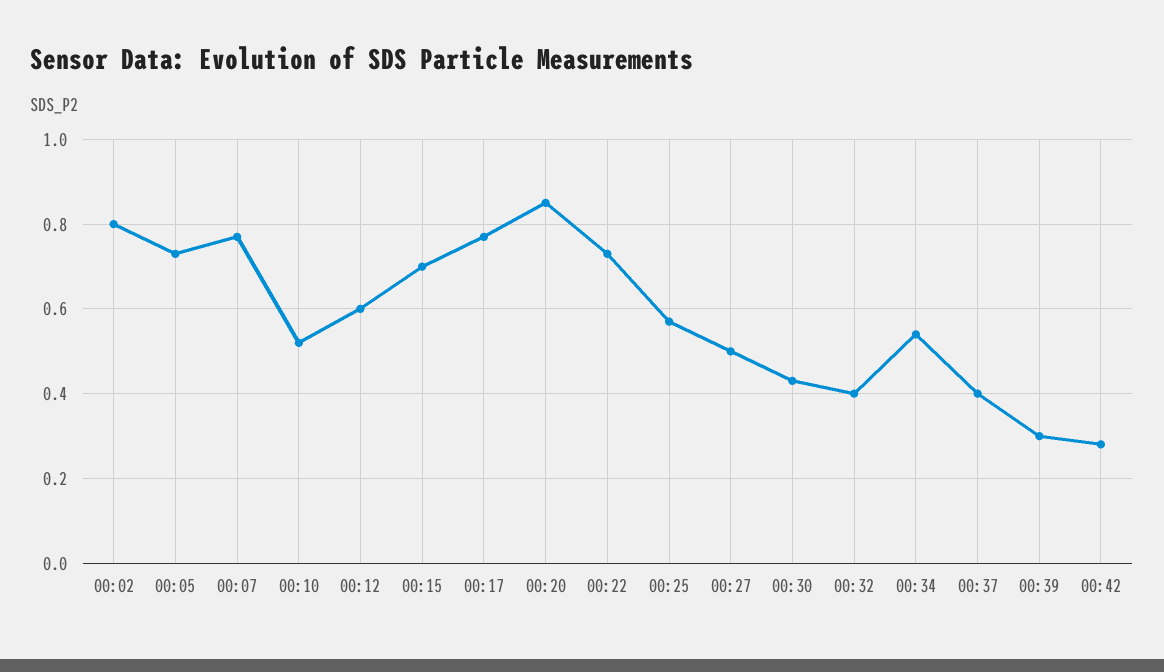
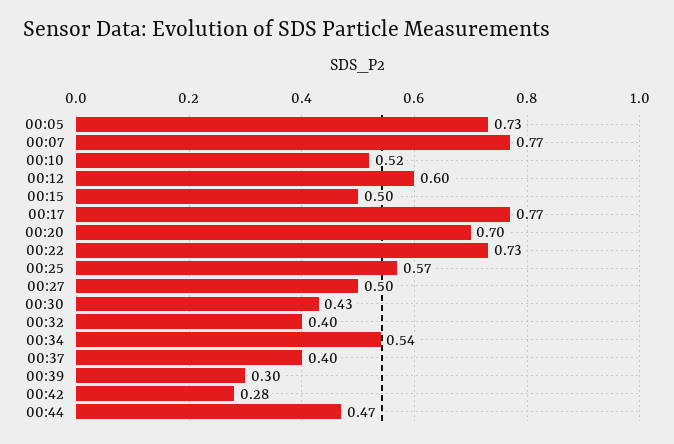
00:02: 0.8 -> none
00:15: 0.7 -> 0.5
00:20: 0.85 -> 0.7
00:44: none -> 0.47

